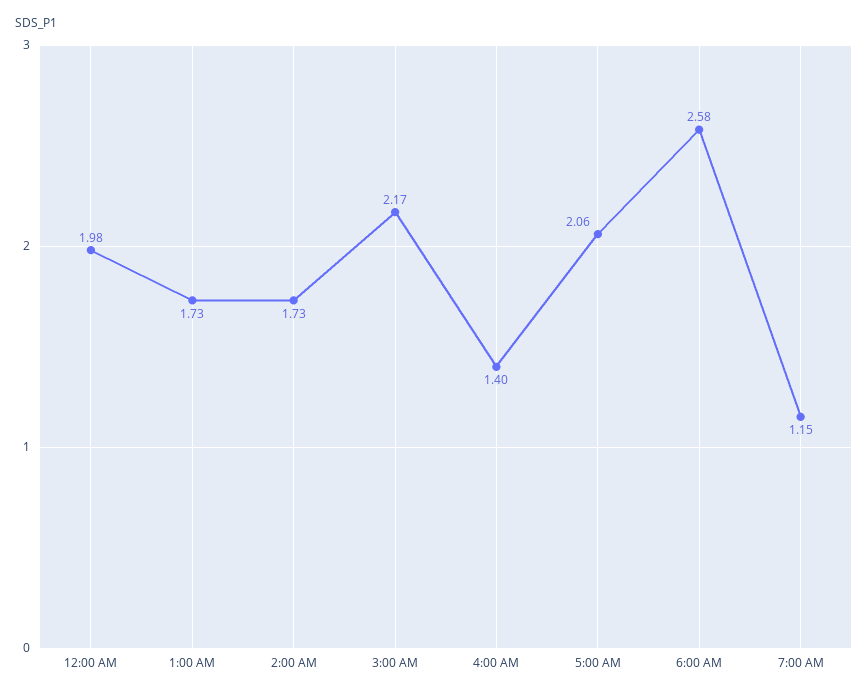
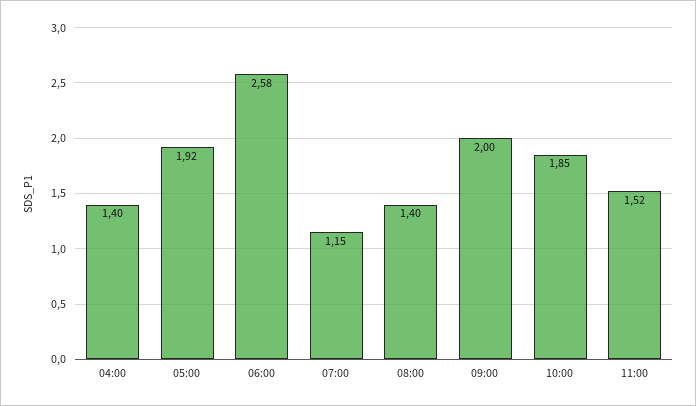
12:00 AM: 1.98 -> none
1:00 AM: 1.73 -> none
2:00 AM: 1.73 -> none
3:00 AM: 2.17 -> none
5:00 AM: 2.06 -> 1.92
08:00: none -> 1.4
09:00: none -> 2
10:00: none -> 1.85
11:00: none -> 1.52

